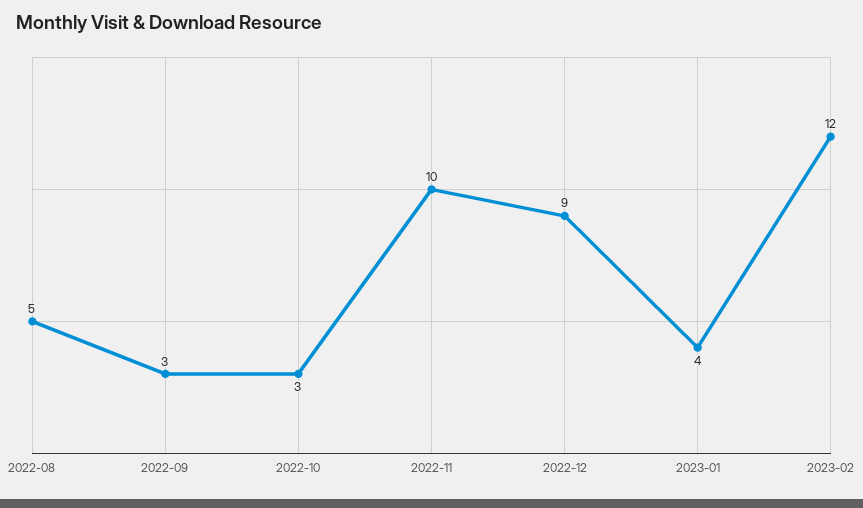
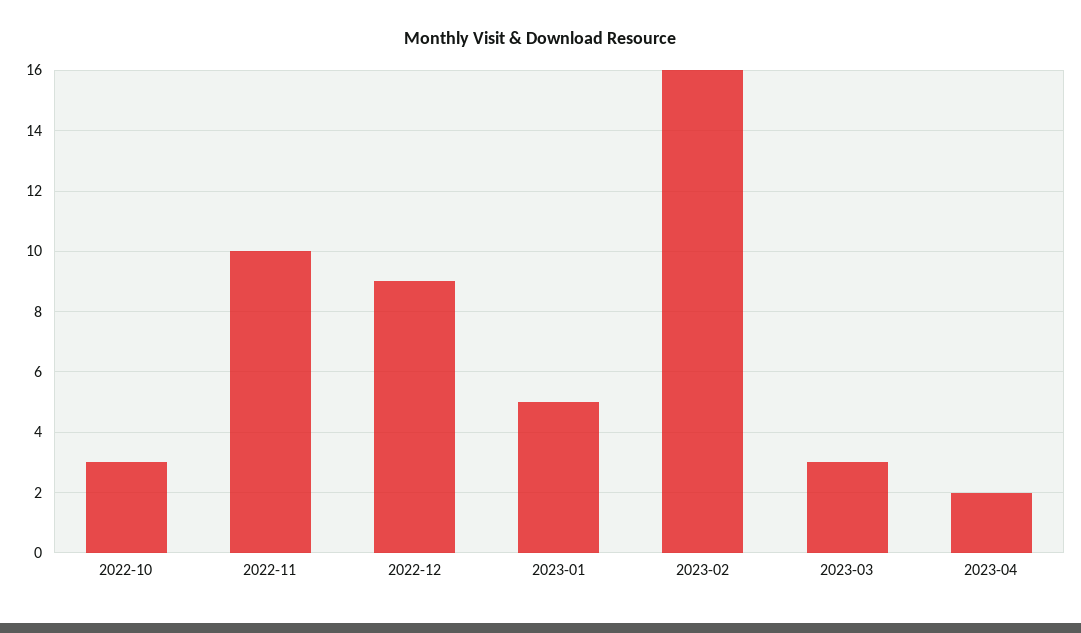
2022-08: 5 -> none
2022-09: 3 -> none
2023-01: 4 -> 5
2023-02: 12 -> 16
2023-03: none -> 3
2023-04: none -> 2

